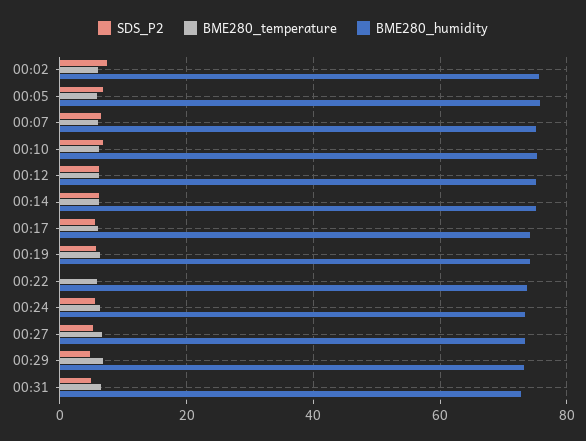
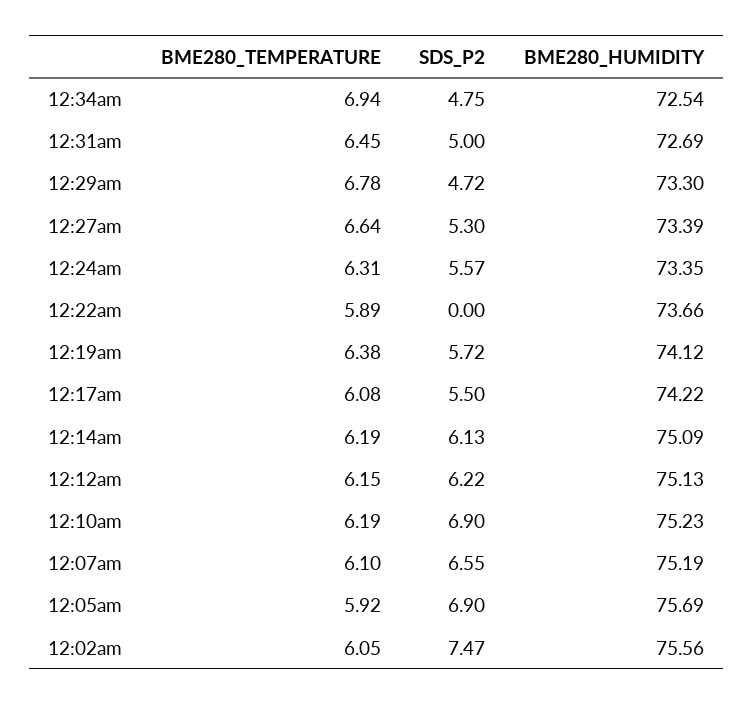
BME280_temperature, 12:34am: none -> 6.94
SDS_P2, 12:34am: none -> 4.75
BME280_humidity, 12:34am: none -> 72.54

